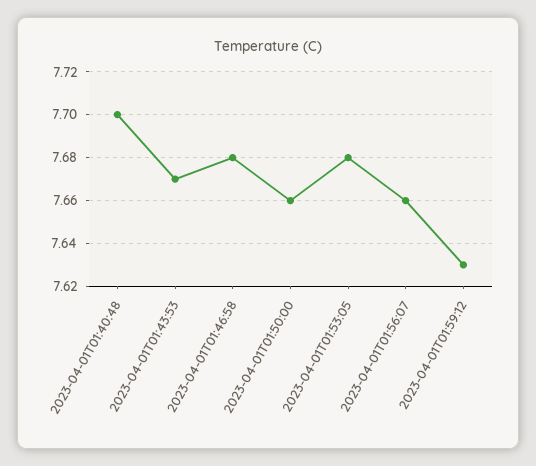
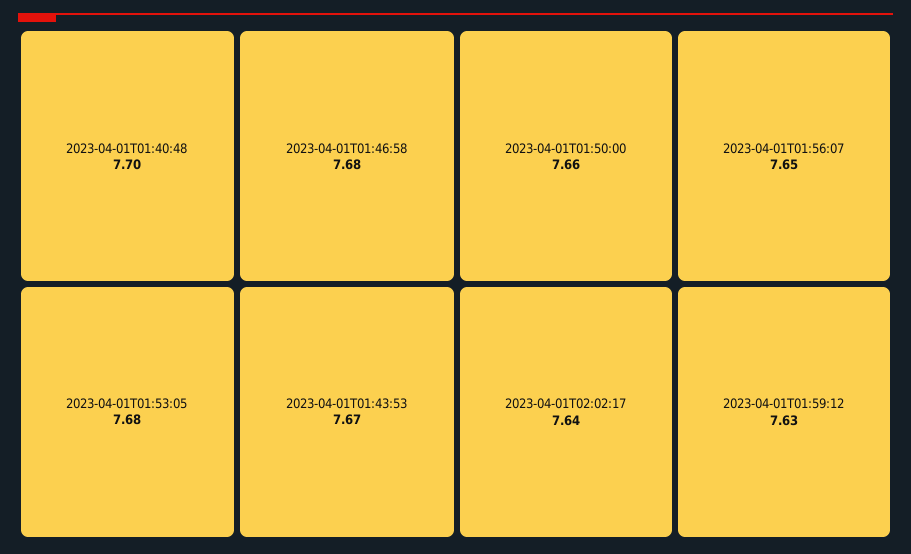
2023-04-01T01:56:07: 7.66 -> 7.65
2023-04-01T02:02:17: none -> 7.64

